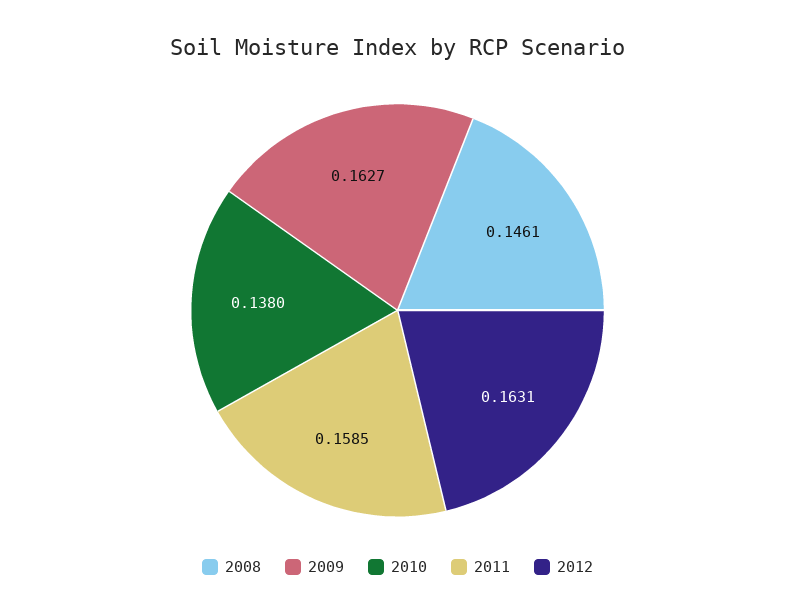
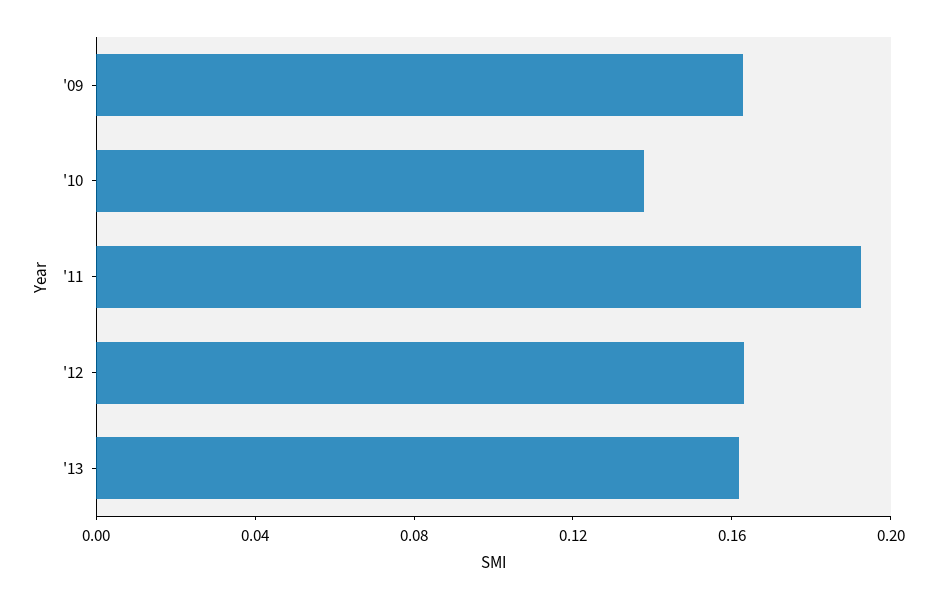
2008: 0.1461 -> none
2011: 0.1585 -> 0.19
'13: none -> 0.16

